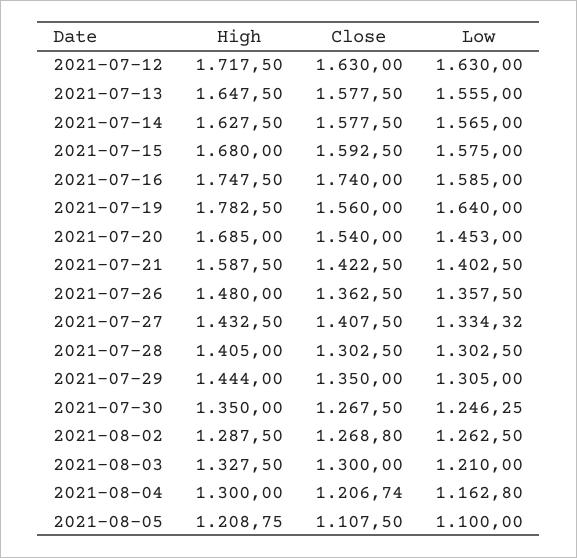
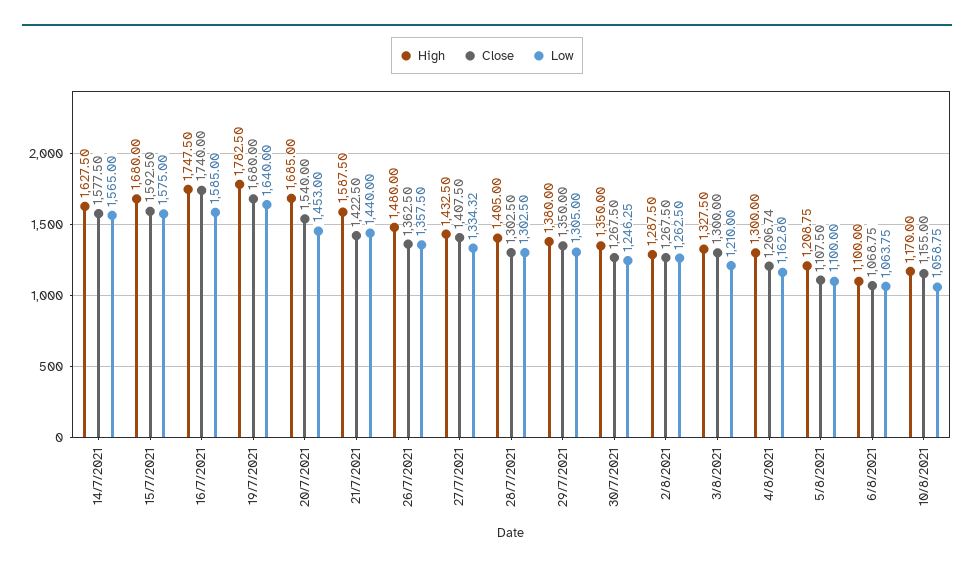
High, 2021-07-12: 1717.5 -> none
Close, 2021-07-12: 1630 -> none
Low, 2021-07-12: 1630 -> none
High, 2021-07-13: 1647.5 -> none
Close, 2021-07-13: 1577.5 -> none
Low, 2021-07-13: 1555 -> none
Close, 2021-07-19: 1560 -> 1680
Low, 2021-07-21: 1402.5 -> 1440
High, 2021-07-29: 1444 -> 1380
Close, 2021-08-02: 1268.8 -> 1267.5
High, 6/8/2021: none -> 1100
Close, 6/8/2021: none -> 1068.75
Low, 6/8/2021: none -> 1063.75
High, 10/8/2021: none -> 1170
Close, 10/8/2021: none -> 1155
Low, 10/8/2021: none -> 1058.75

